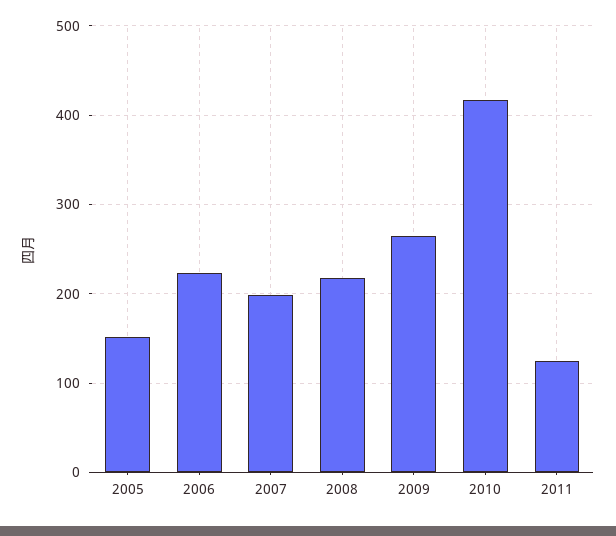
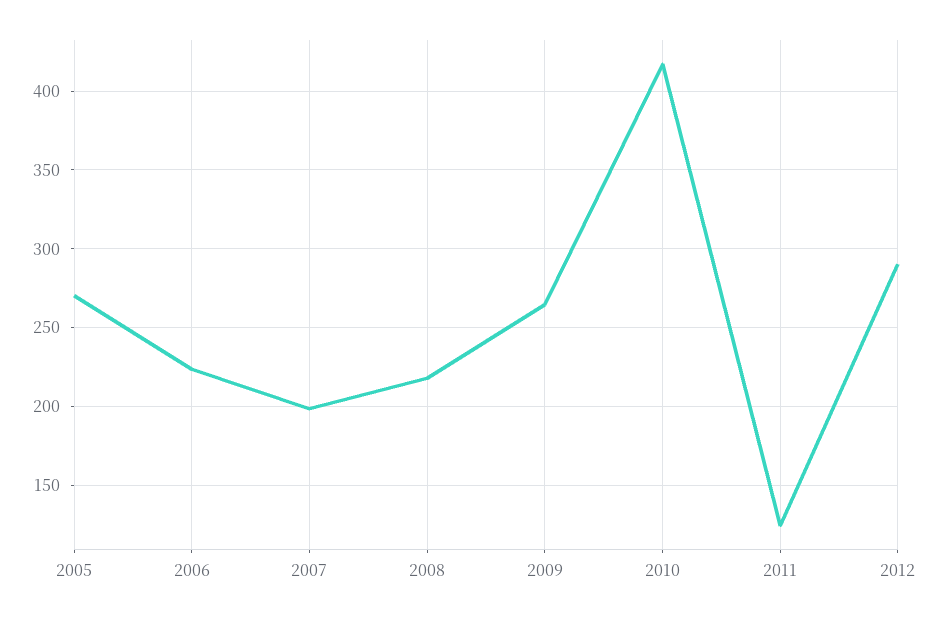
2005: 150 -> 270
2012: none -> 290

